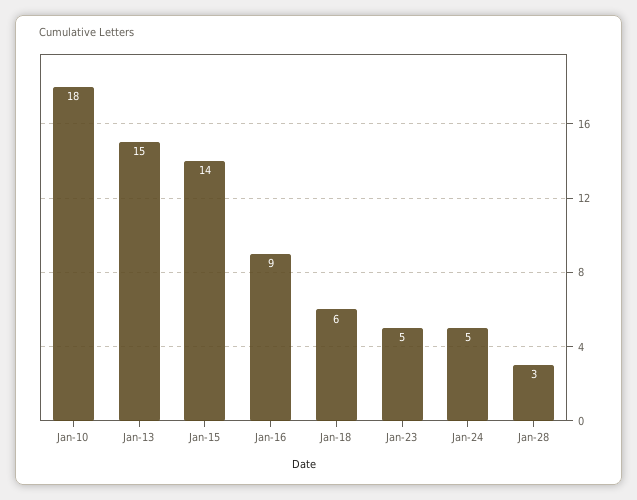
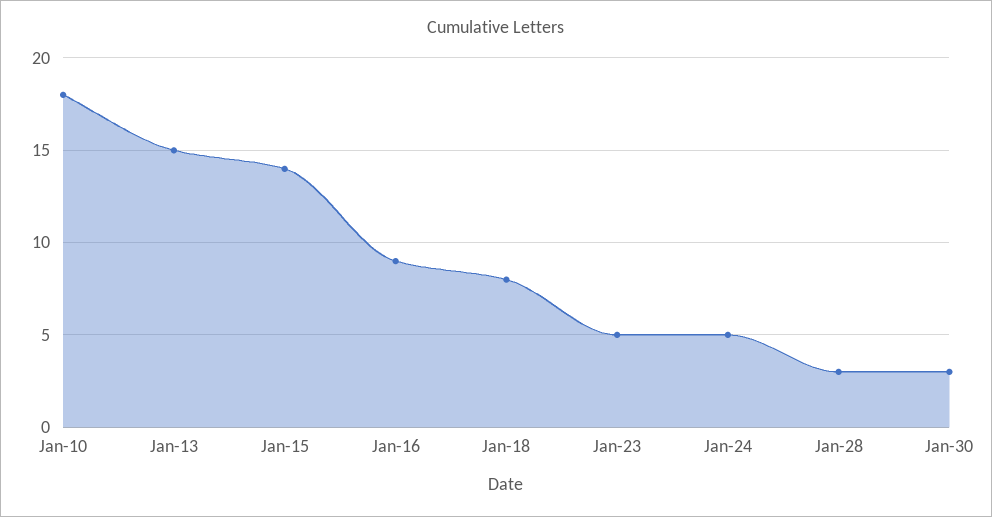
Jan-18: 6 -> 8
Jan-30: none -> 3

